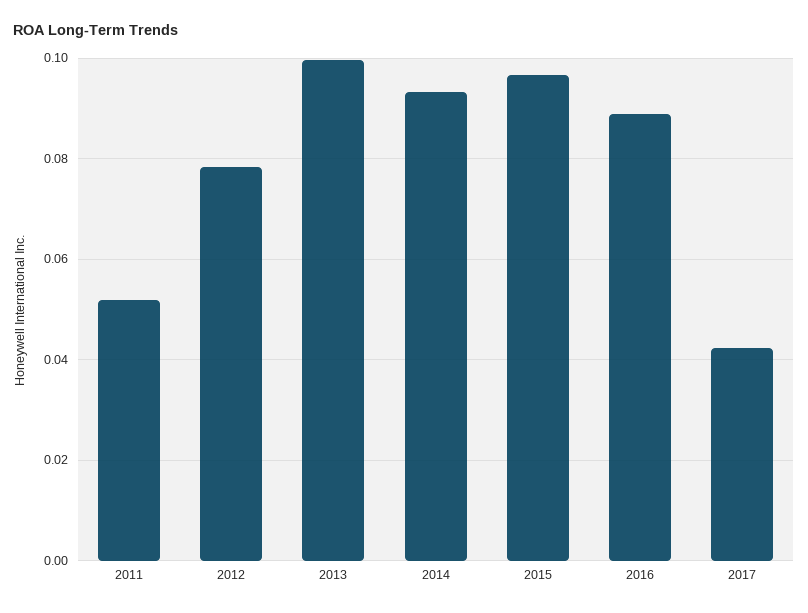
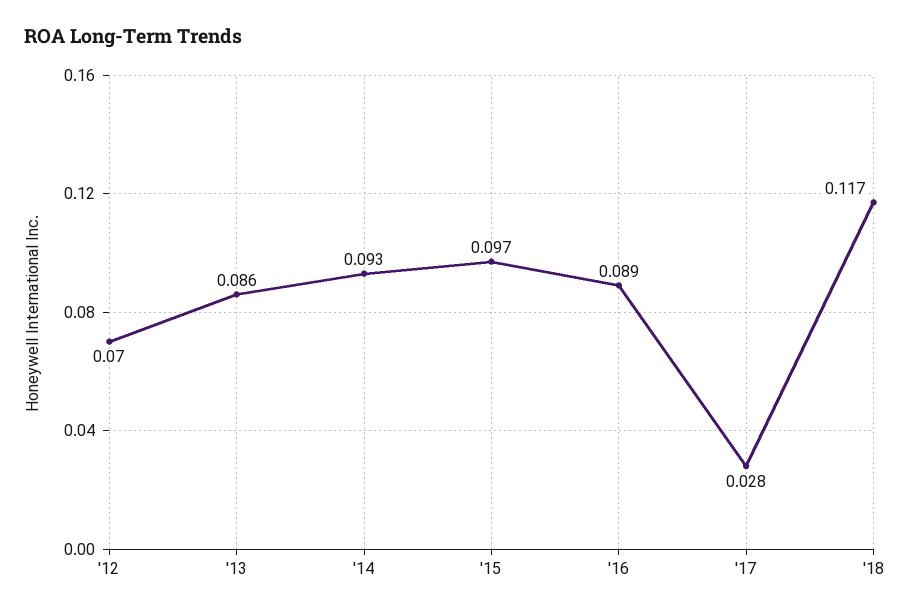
2011: 0.052 -> none
2012: 0.078 -> 0.07
2013: 0.1 -> 0.086
2017: 0.042 -> 0.028
'18: none -> 0.117

